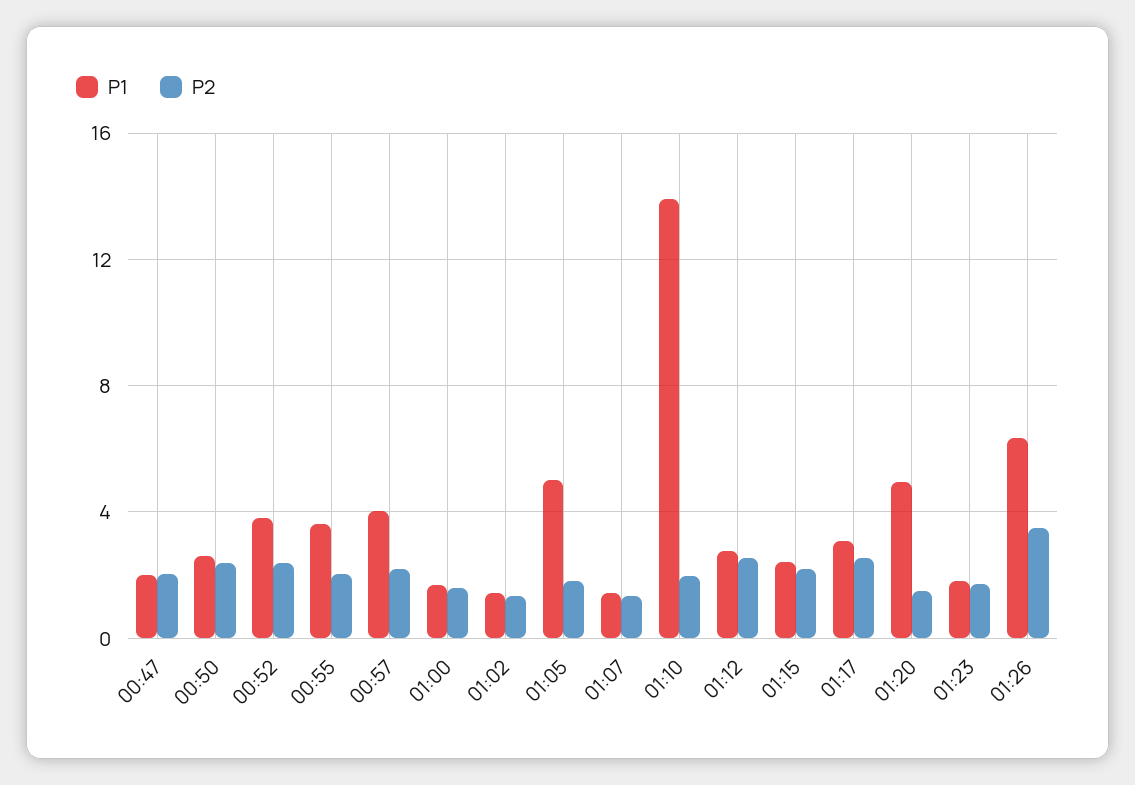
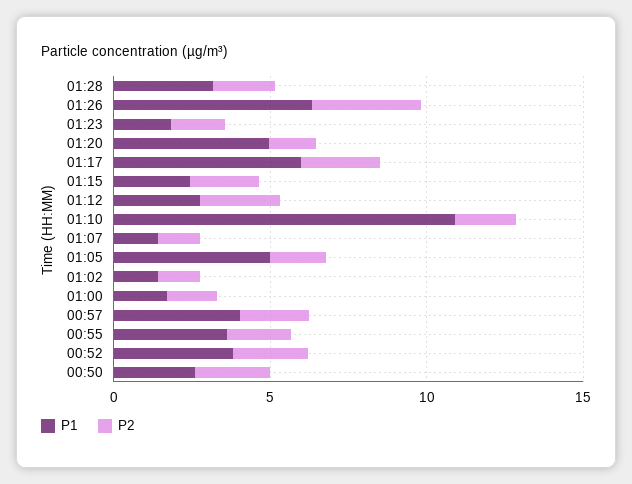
P1, 00:47: 2 -> none
P2, 00:47: 2 -> none
P1, 01:10: 14 -> 11
P1, 01:17: 3 -> 6
P1, 01:28: none -> 3
P2, 01:28: none -> 2

